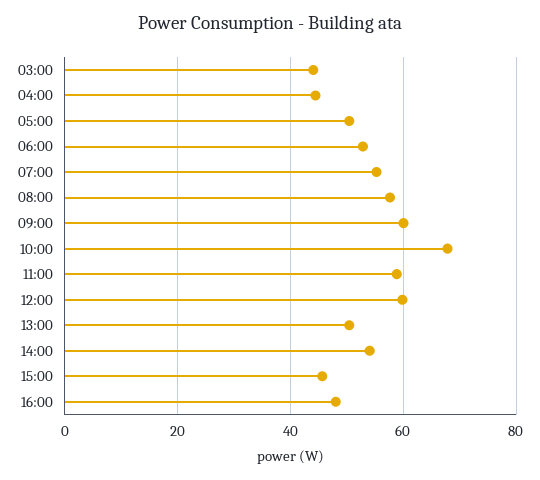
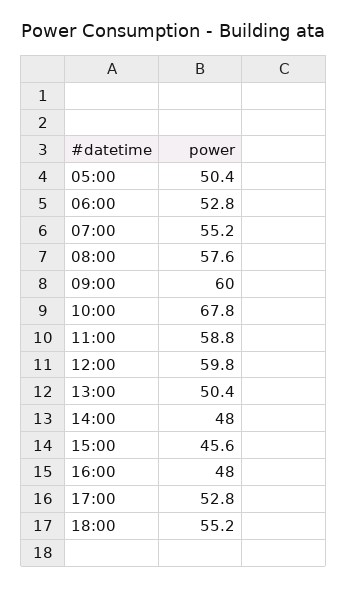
03:00: 44 -> none
04:00: 44 -> none
14:00: 54 -> 48
17:00: none -> 52.8
18:00: none -> 55.2

